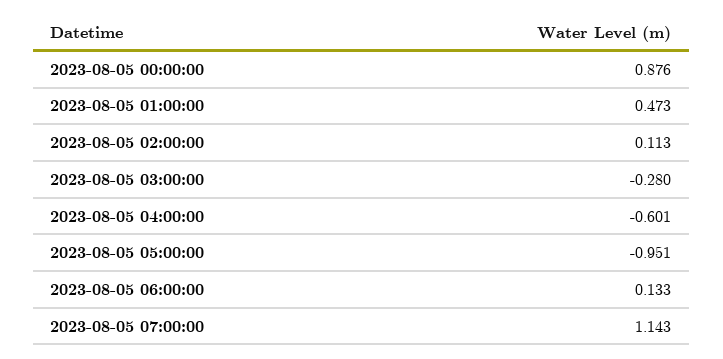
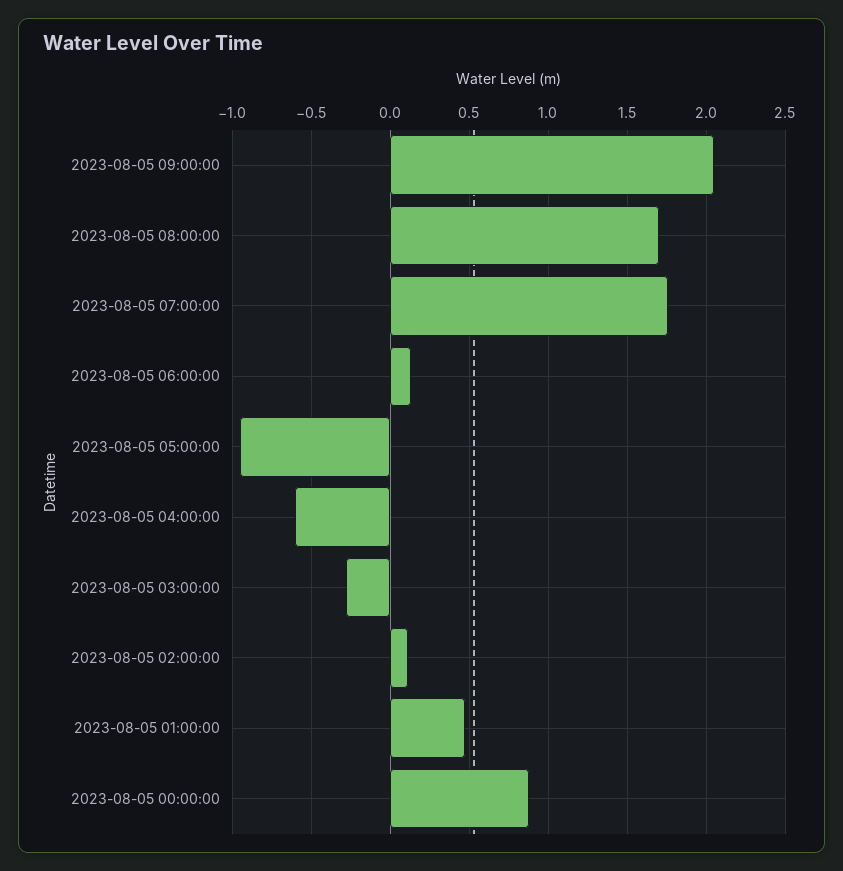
2023-08-05 07:00:00: 1.143 -> 1.75
2023-08-05 09:00:00: none -> 2.05
2023-08-05 08:00:00: none -> 1.7

